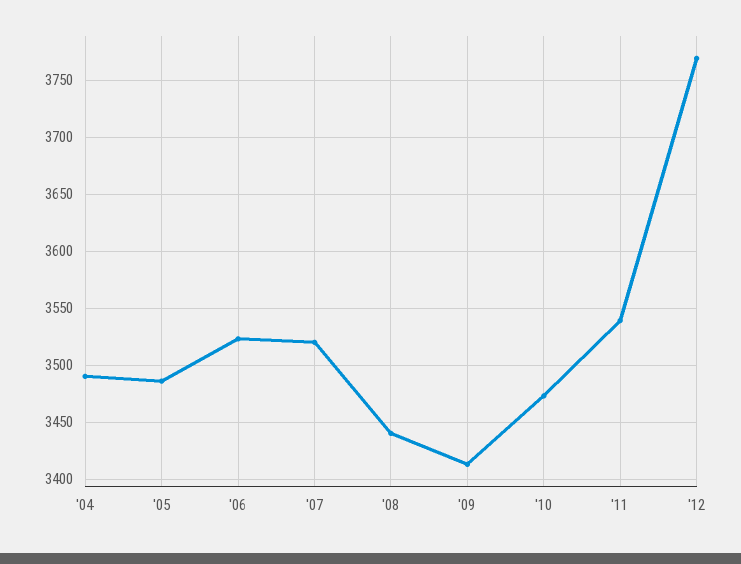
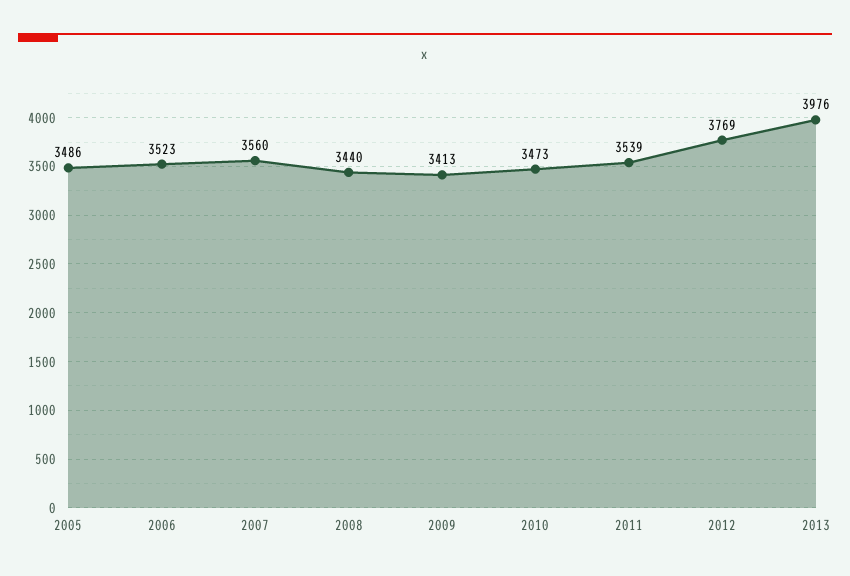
'04: 3490 -> none
'07: 3520 -> 3560
2013: none -> 3976

